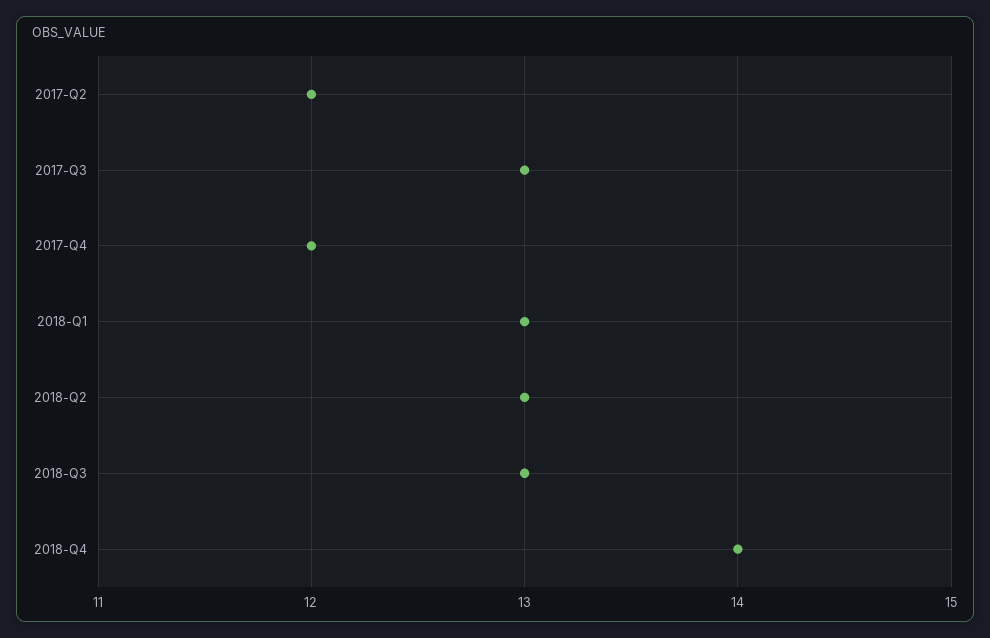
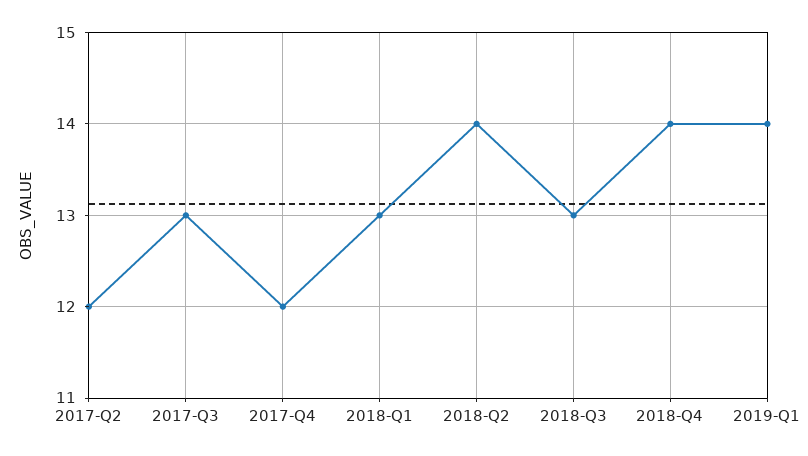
2018-Q2: 13 -> 14
2019-Q1: none -> 14

